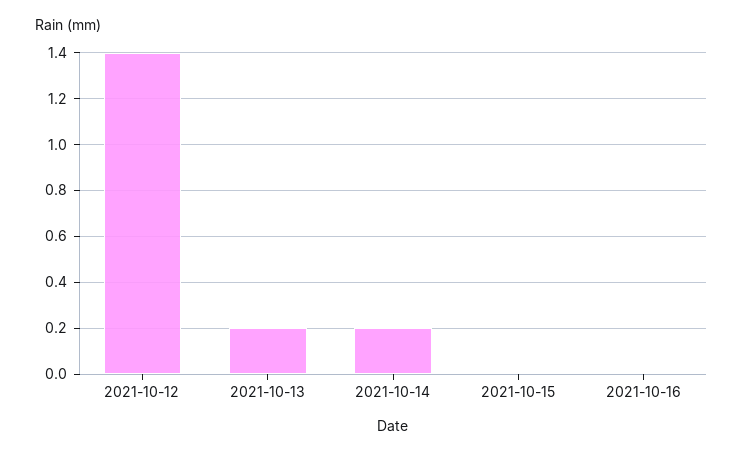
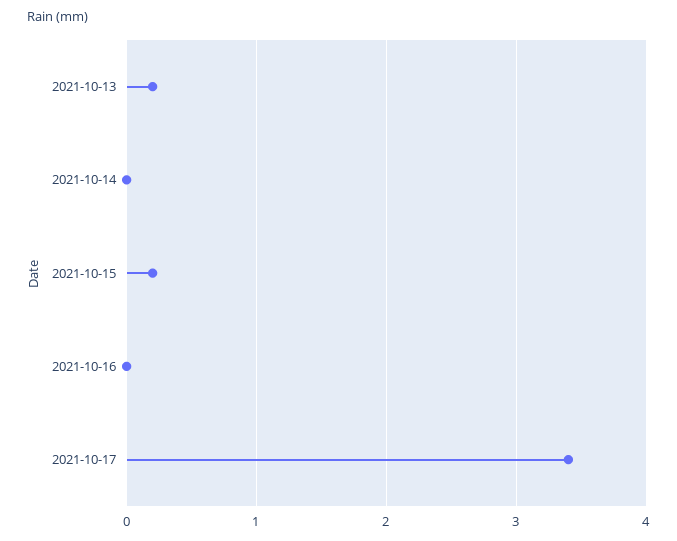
2021-10-12: 1.4 -> none
2021-10-14: 0.2 -> 0
2021-10-15: 0 -> 0.2
2021-10-17: none -> 3.4

